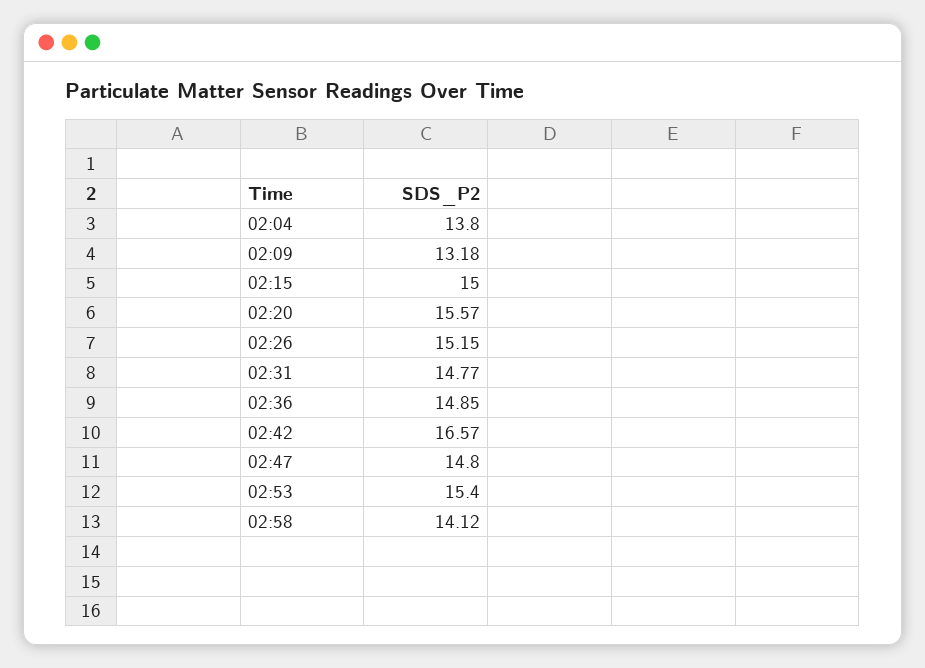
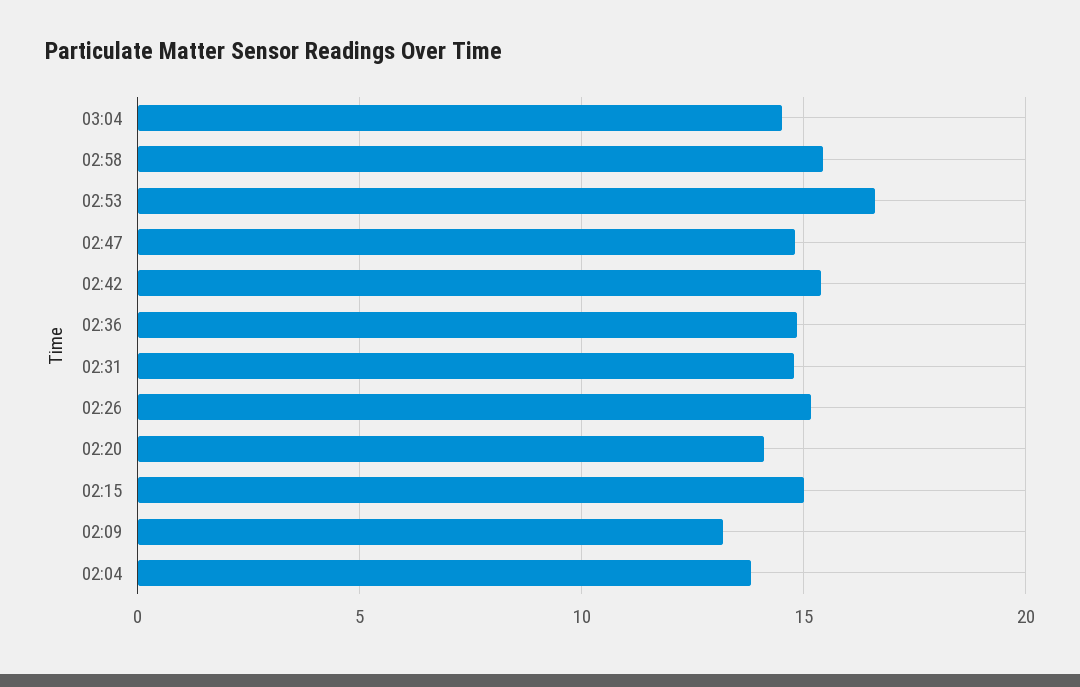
02:20: 15.57 -> 14
02:42: 16.57 -> 15.5
02:53: 15.4 -> 16.5
02:58: 14.12 -> 15.5
03:04: none -> 14.5

